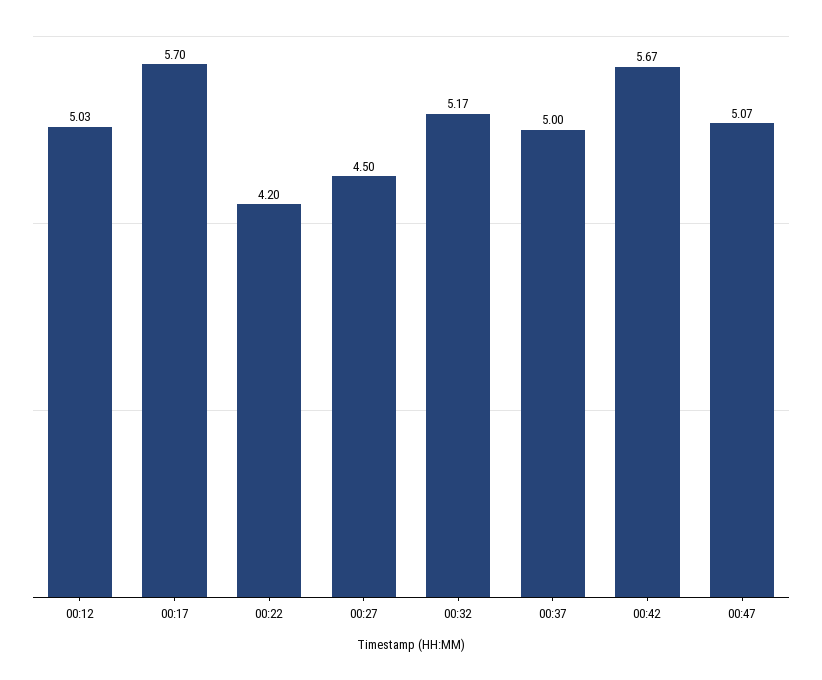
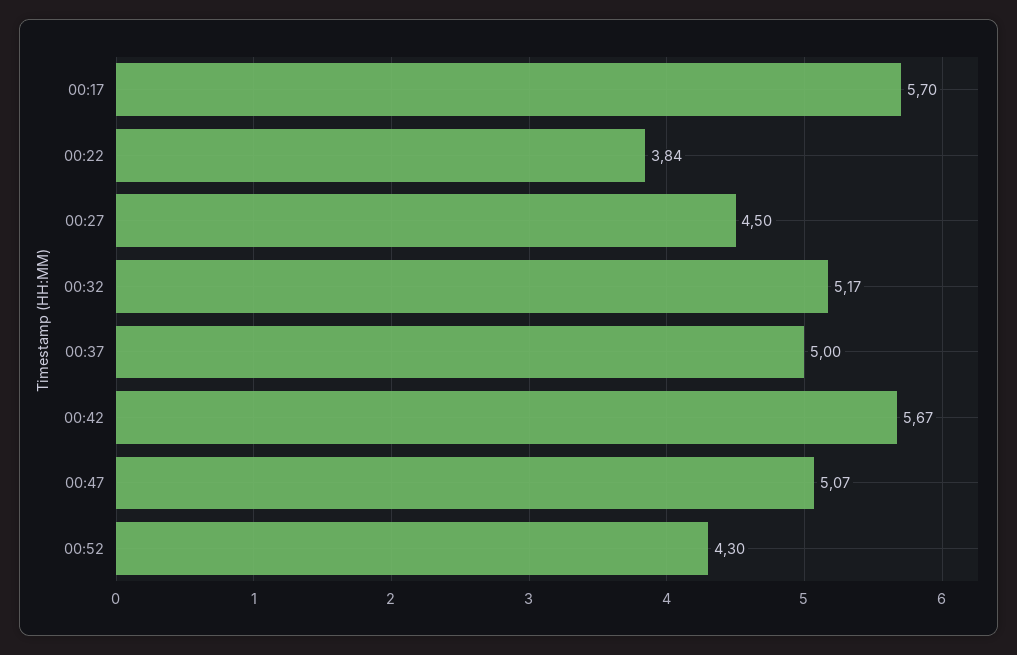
00:12: 5.03 -> none
00:22: 4.2 -> 3.84
00:52: none -> 4.3

